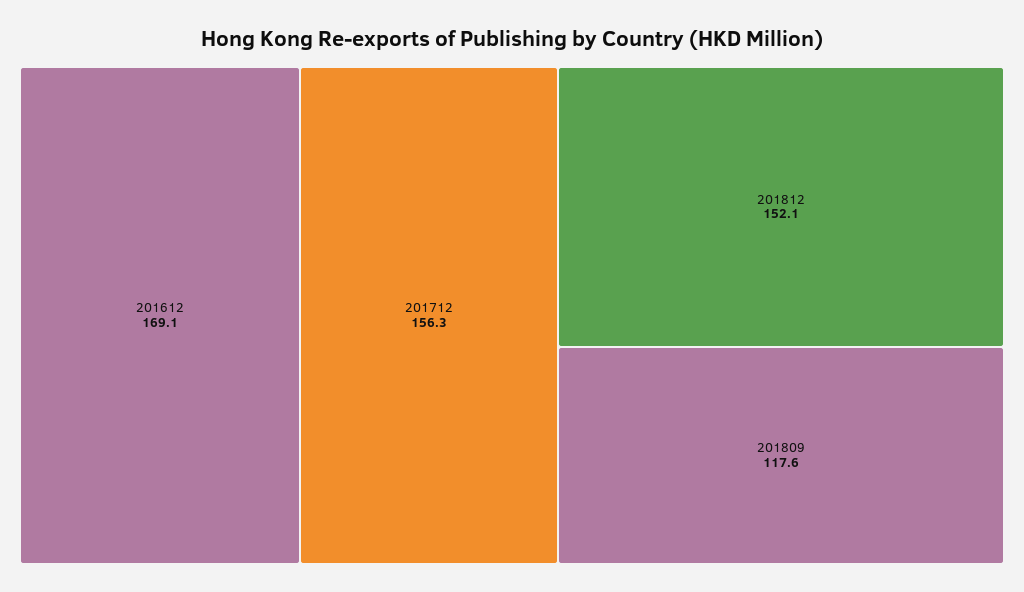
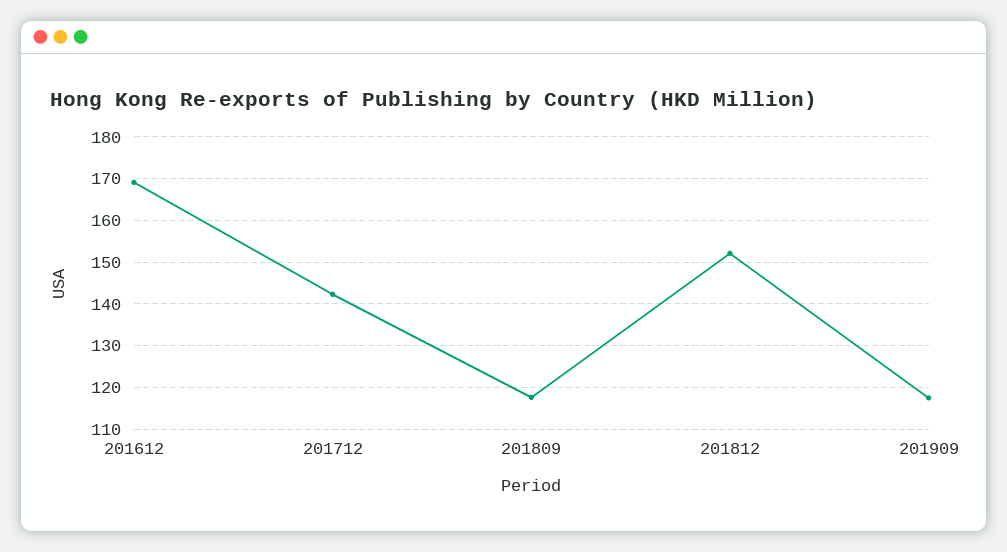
201712: 156.3 -> 142
201909: none -> 118

